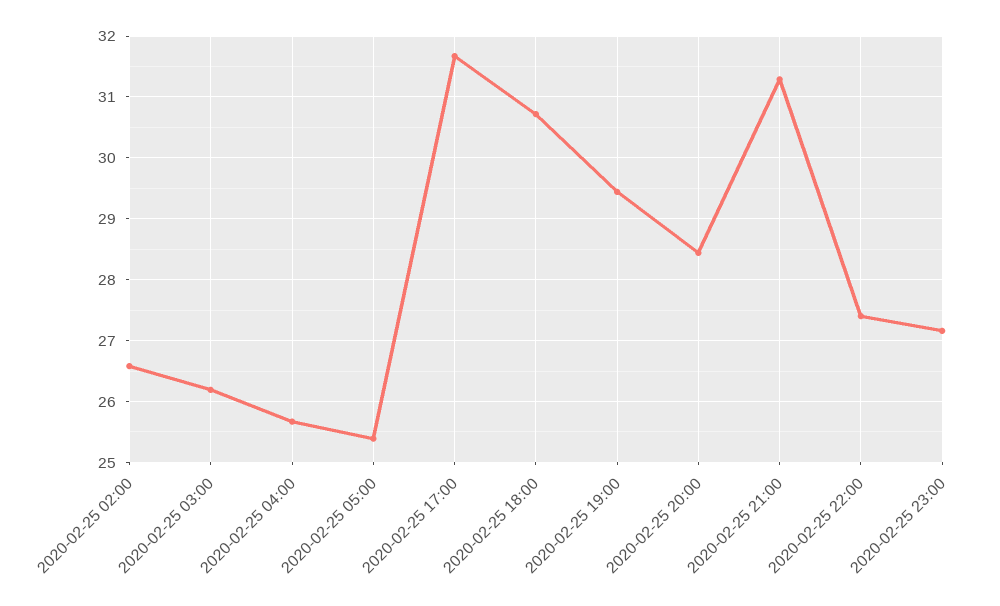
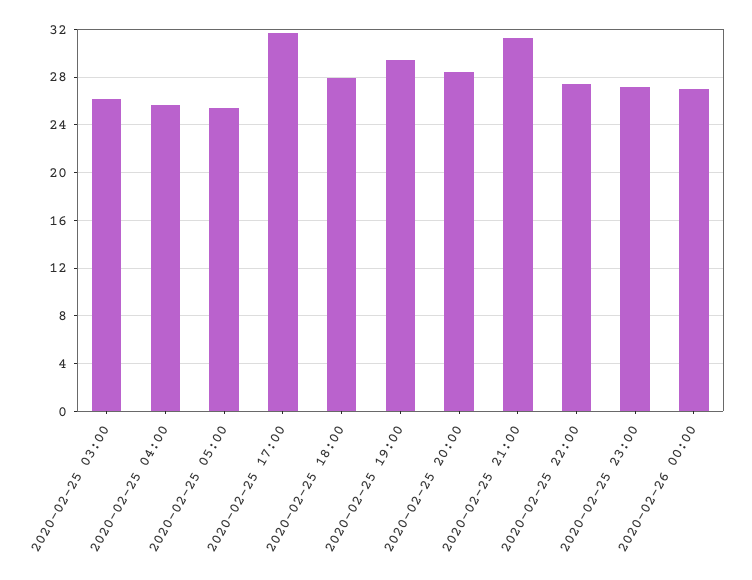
2020-02-25 02:00: 26.6 -> none
2020-02-25 18:00: 30.7 -> 28
2020-02-26 00:00: none -> 27

